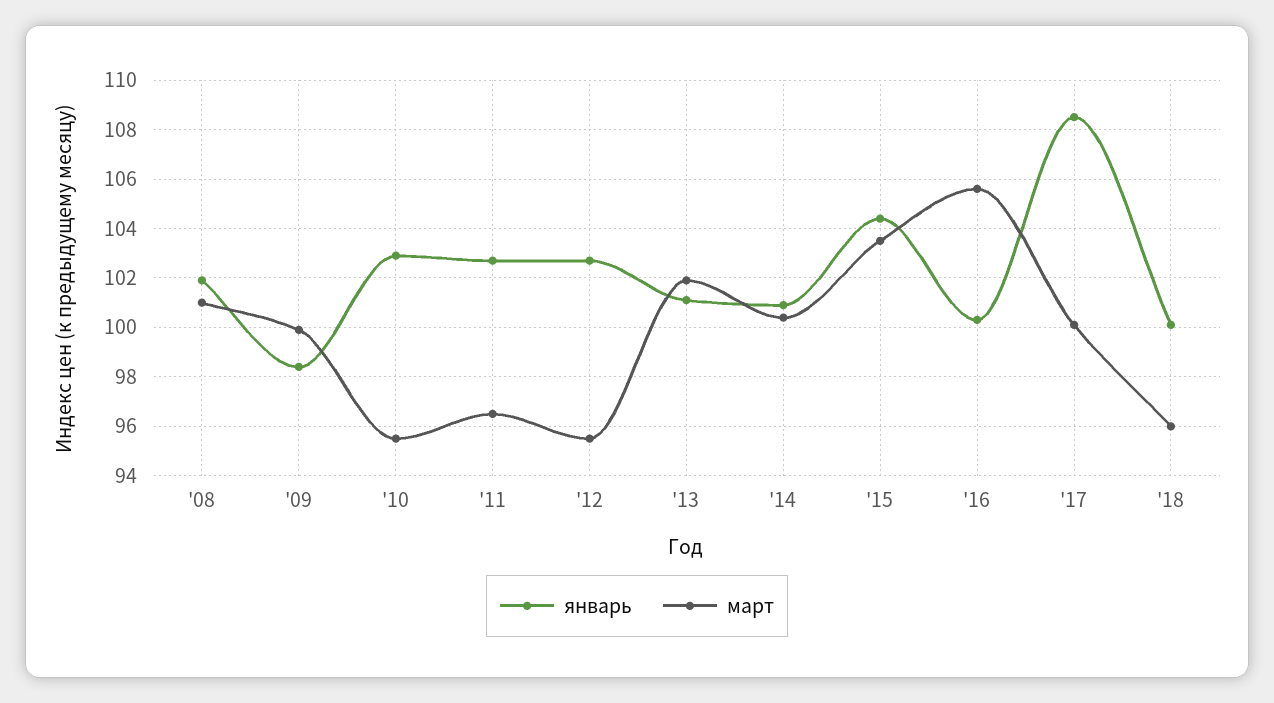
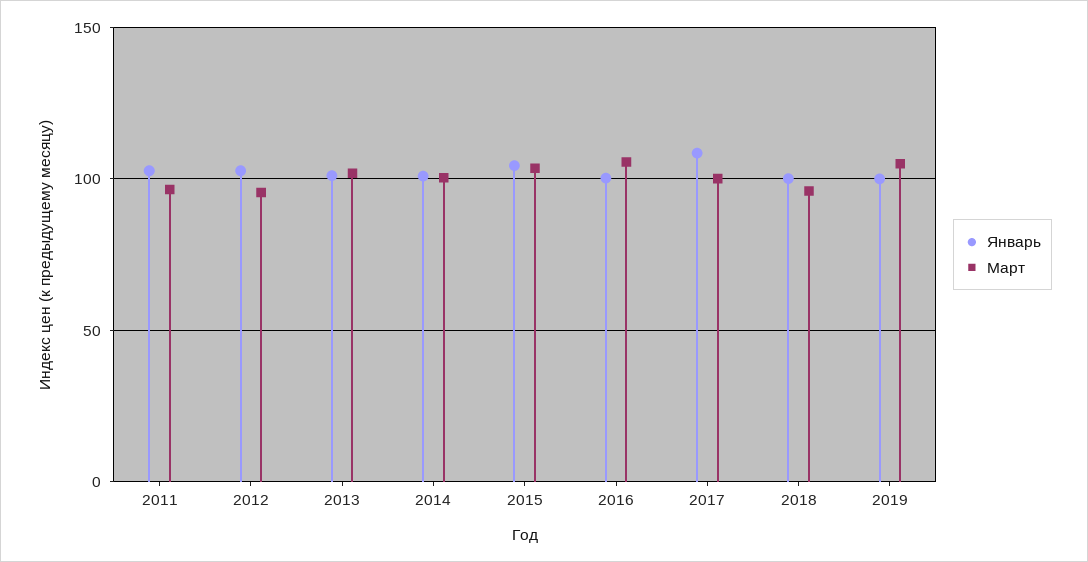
январь, '08: 102 -> none
март, '08: 101 -> none
январь, '09: 98.5 -> none
март, '09: 100 -> none
январь, '10: 103 -> none
март, '10: 95.5 -> none
январь, 2019: none -> 100
март, 2019: none -> 105

